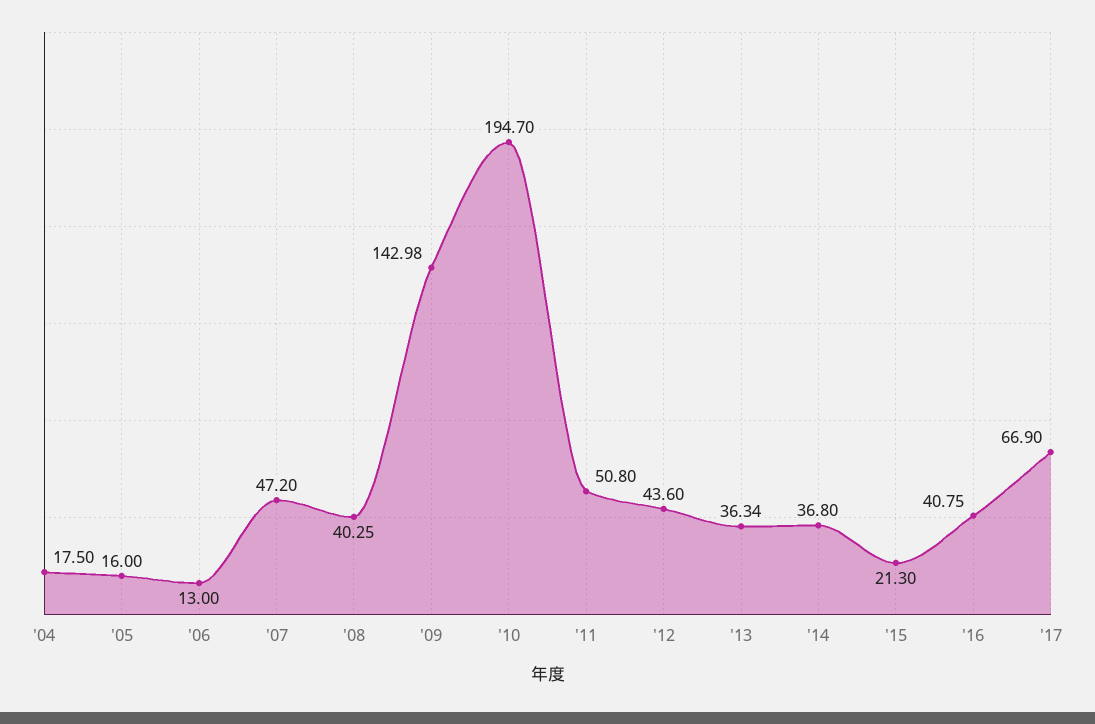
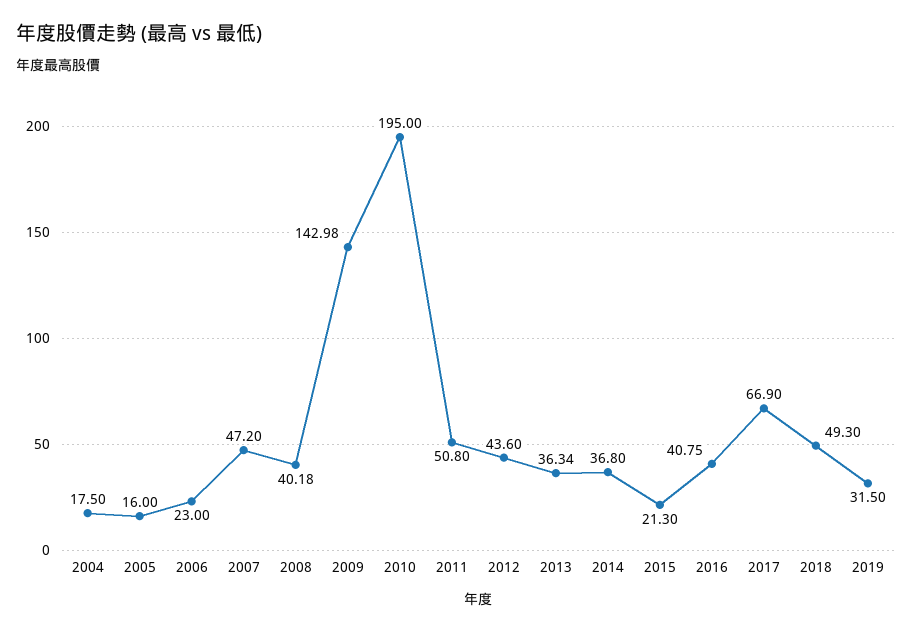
'06: 13 -> 23
'08: 40.25 -> 40.18
'10: 194.7 -> 195
2018: none -> 49.3
2019: none -> 31.5

